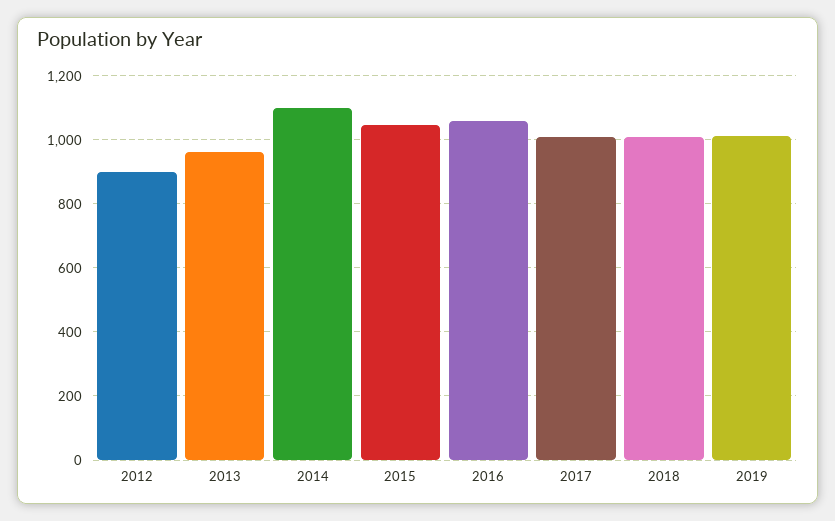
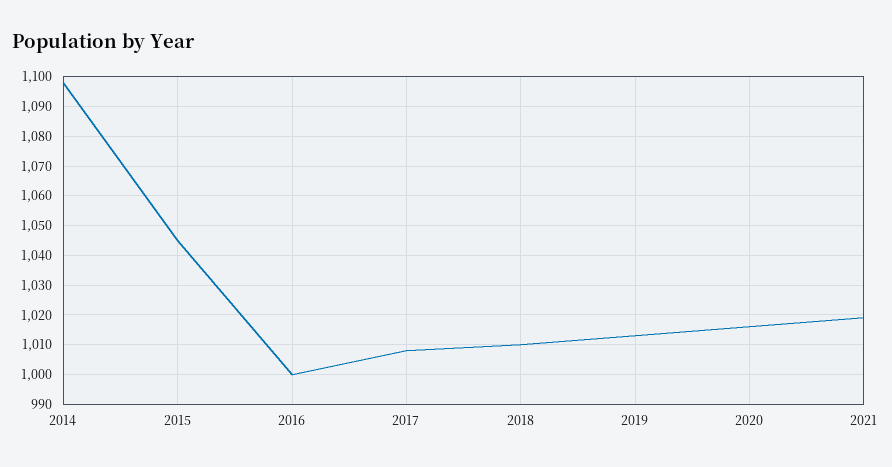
2012: 900 -> none
2013: 960 -> none
2016: 1060 -> 1000
2020: none -> 1015
2021: none -> 1020

